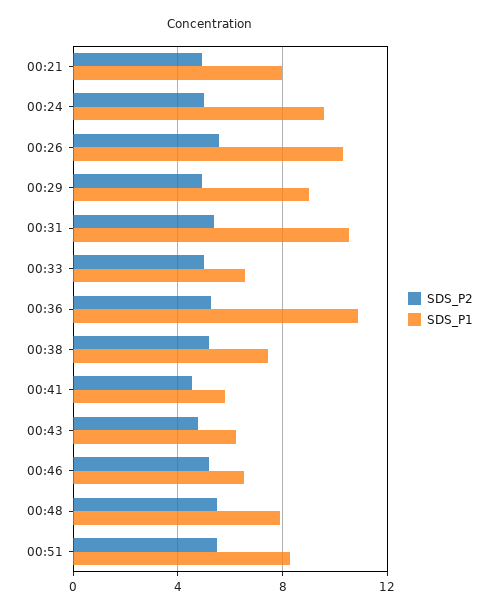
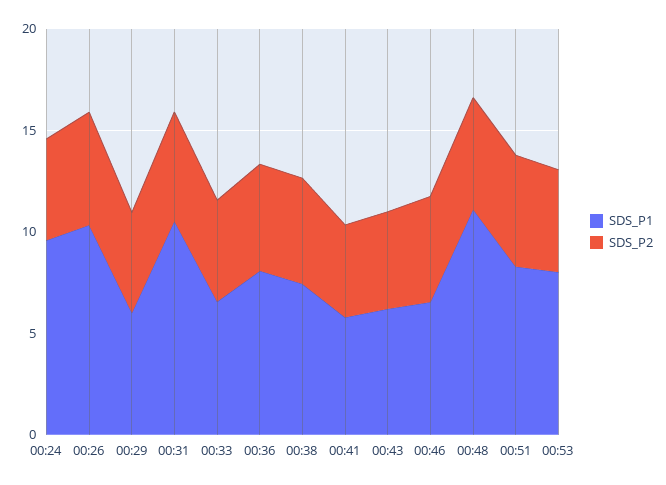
SDS_P2, 00:21: 5 -> none
SDS_P1, 00:21: 8 -> none
SDS_P1, 00:29: 9 -> 6
SDS_P1, 00:36: 11 -> 8
SDS_P1, 00:48: 8 -> 11
SDS_P1, 00:53: none -> 8
SDS_P2, 00:53: none -> 5

